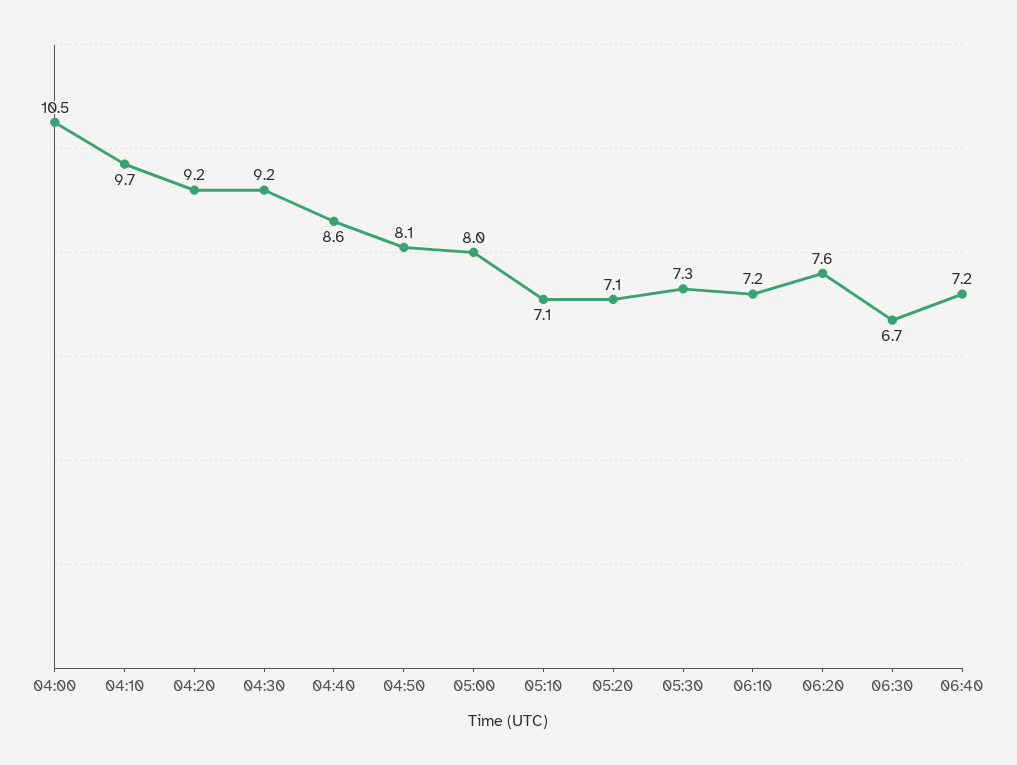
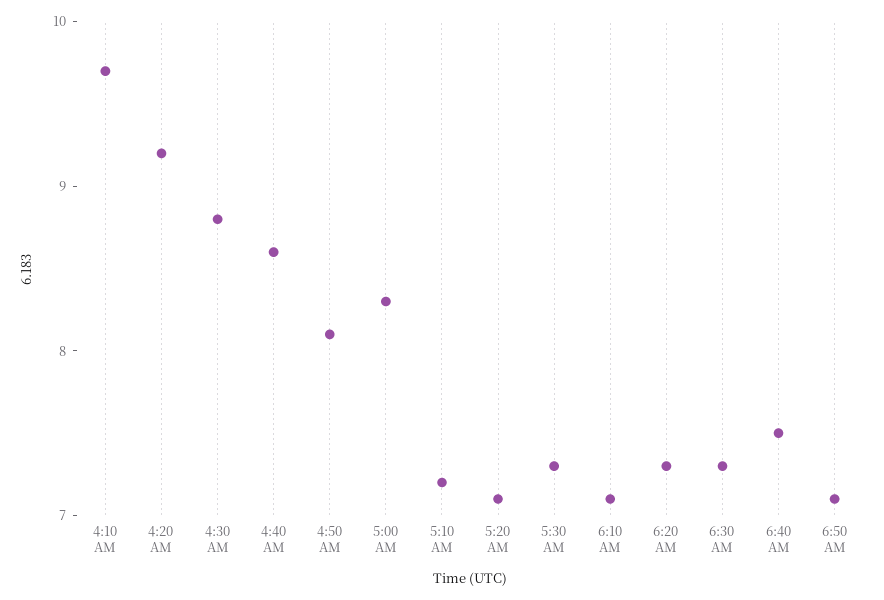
04:00: 10.5 -> none
04:30: 9.2 -> 8.8
05:00: 8 -> 8.3
05:10: 7.1 -> 7.2
06:10: 7.2 -> 7.1
06:20: 7.6 -> 7.3
06:30: 6.7 -> 7.3
06:40: 7.2 -> 7.5
6:50 AM: none -> 7.1

